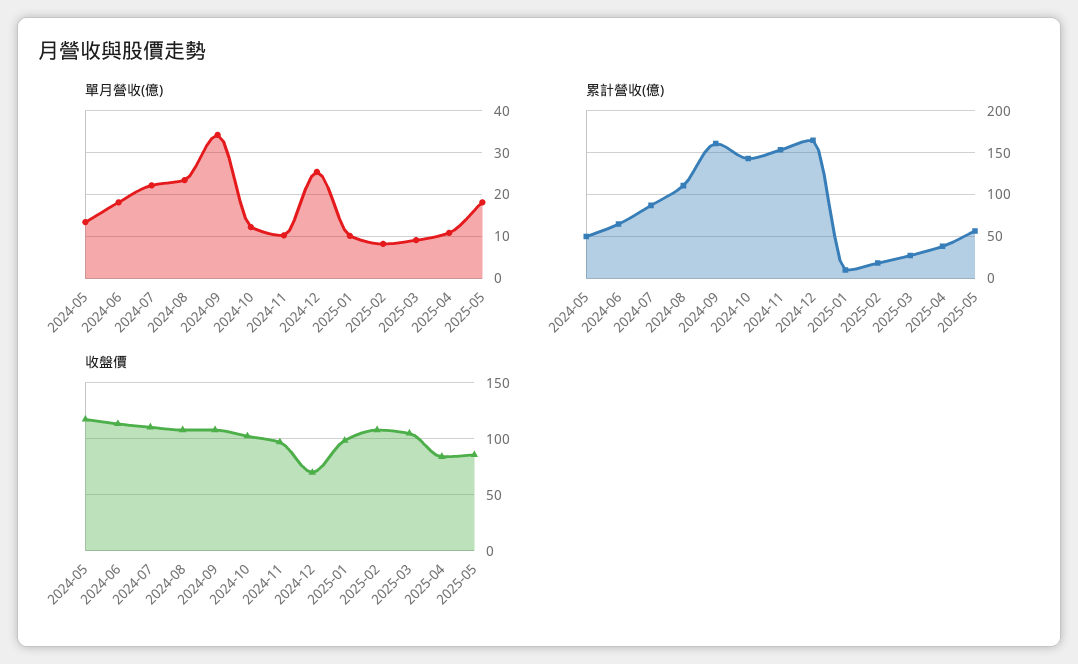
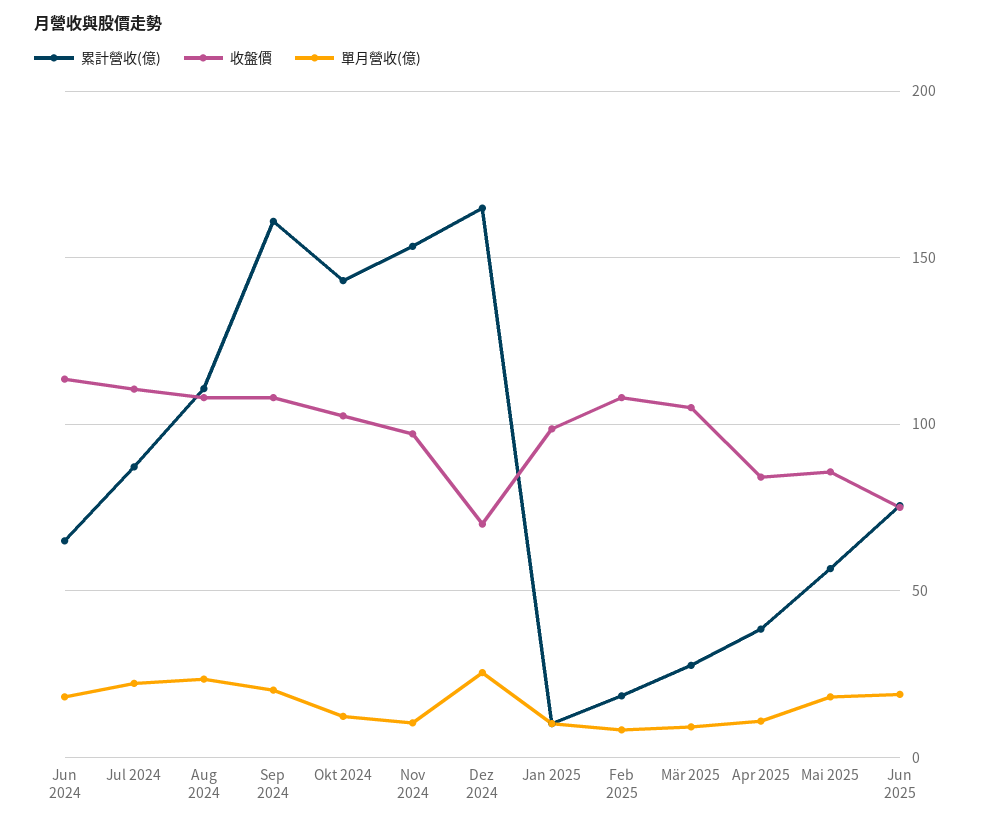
單月營收(億), 2024-05: 14 -> none
單月營收(億), 2024-09: 34 -> 20
累計營收(億), 2024-05: 50 -> none
收盤價, 2024-05: 120 -> none
累計營收(億), Jun 2025: none -> 75
收盤價, Jun 2025: none -> 75
單月營收(億), Jun 2025: none -> 20

